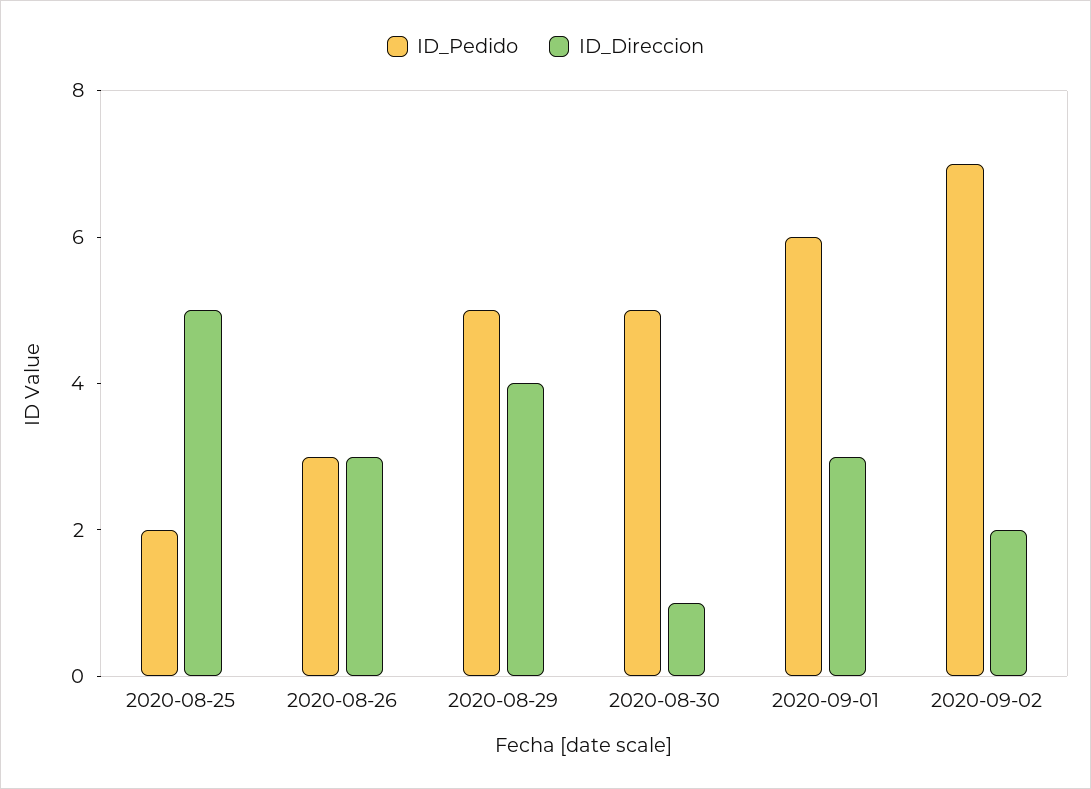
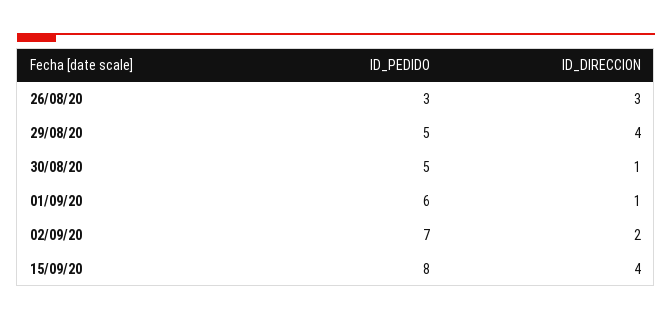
ID_Pedido, 2020-08-25: 2 -> none
ID_Direccion, 2020-08-25: 5 -> none
ID_Direccion, 2020-09-01: 3 -> 1
ID_Pedido, 15/09/20: none -> 8
ID_Direccion, 15/09/20: none -> 4

